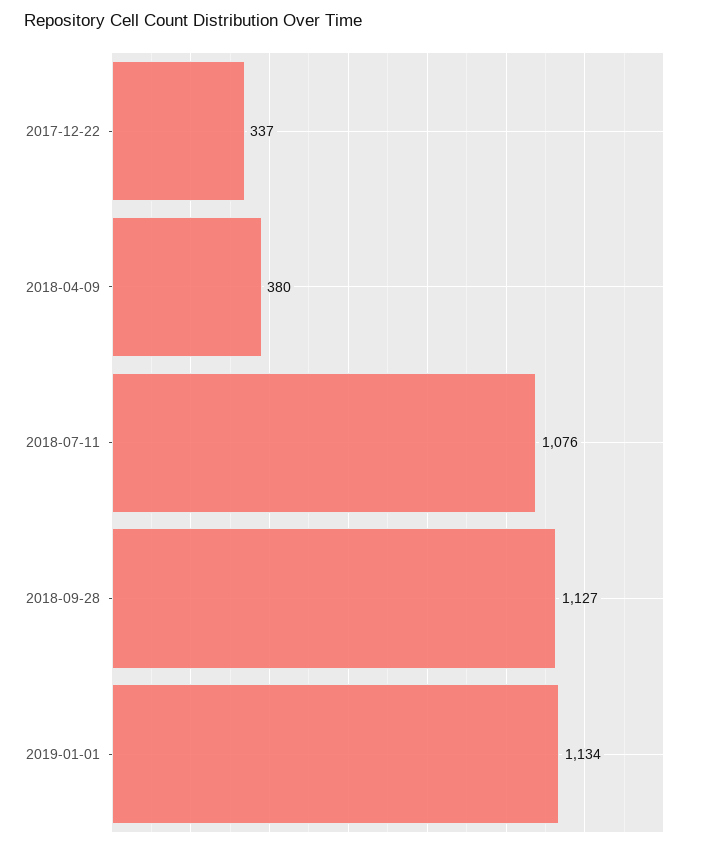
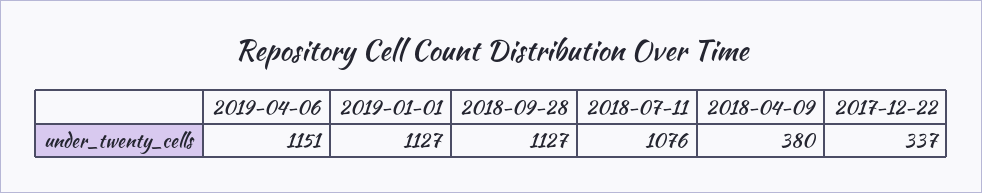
2019-01-01: 1134 -> 1127
2019-04-06: none -> 1151

